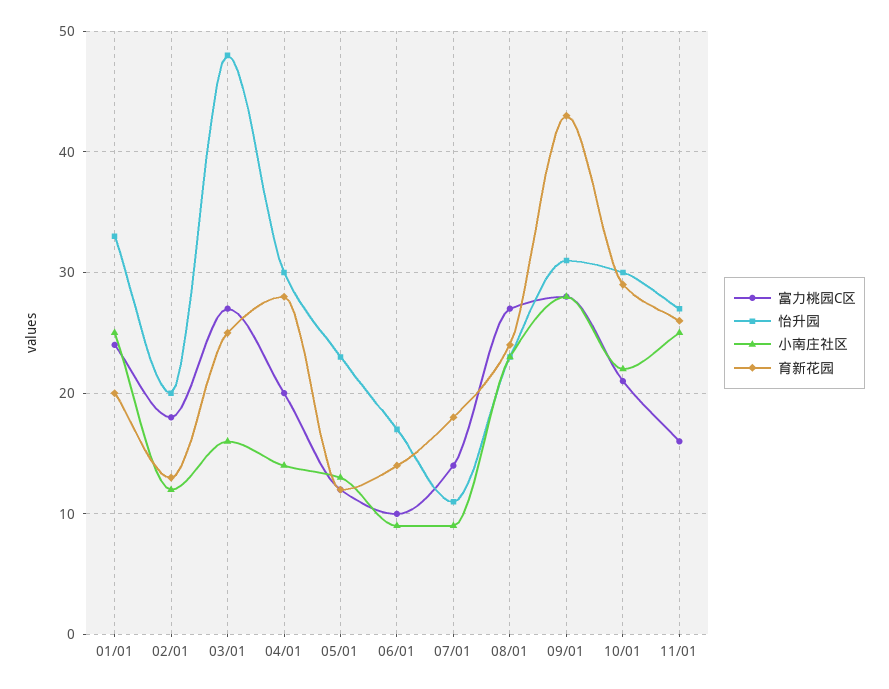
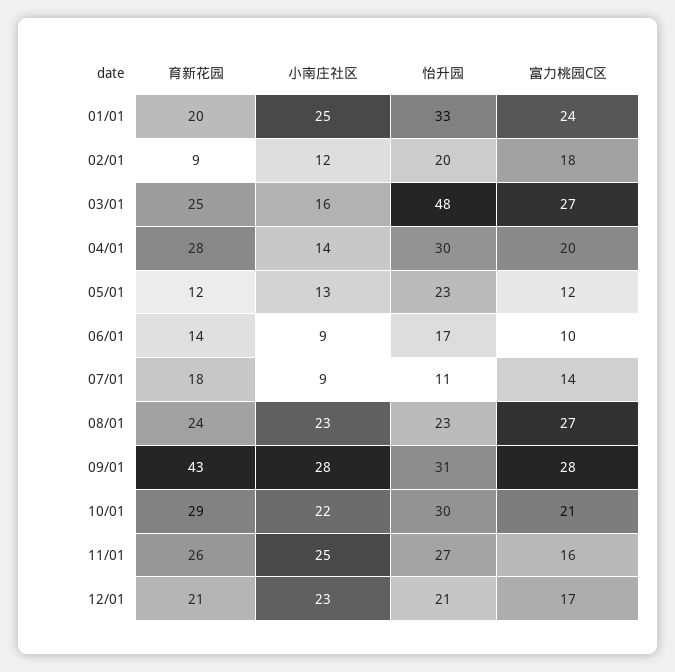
育新花园, 02/01: 13 -> 9
育新花园, 12/01: none -> 21
小南庄社区, 12/01: none -> 23
怡升园, 12/01: none -> 21
富力桃园C区, 12/01: none -> 17

